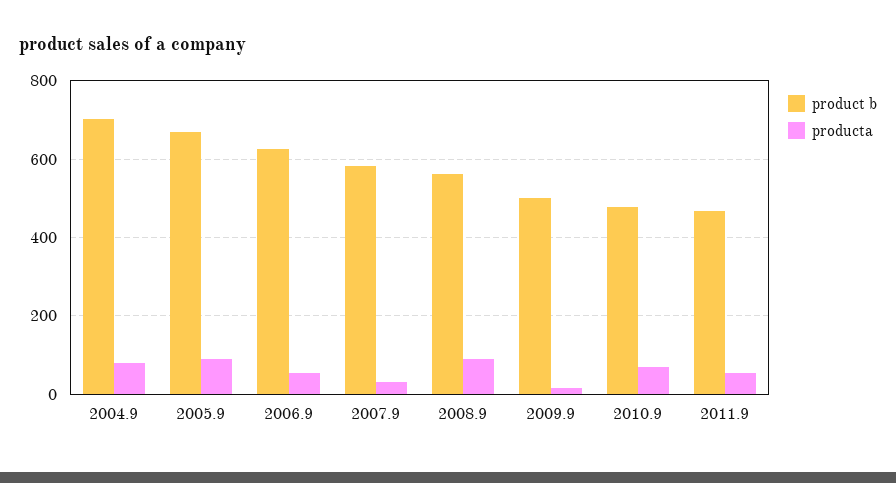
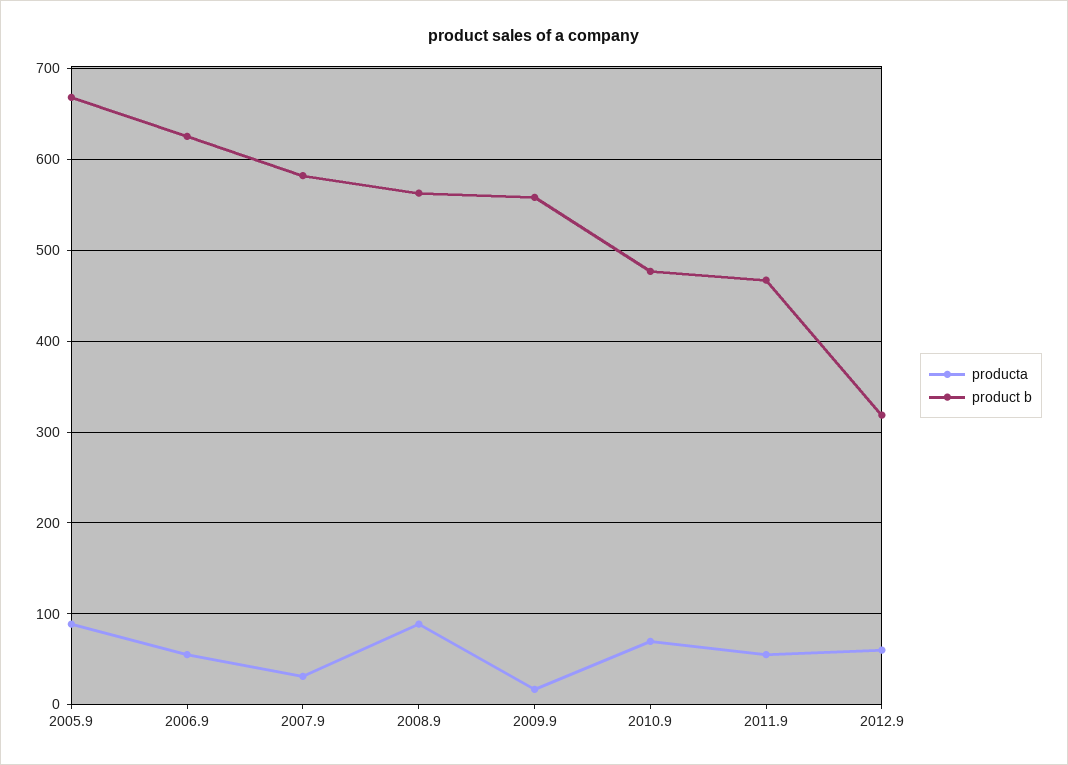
product b, 2004.9: 700 -> none
producta, 2004.9: 80 -> none
product b, 2009.9: 500 -> 560
producta, 2012.9: none -> 60
product b, 2012.9: none -> 320

